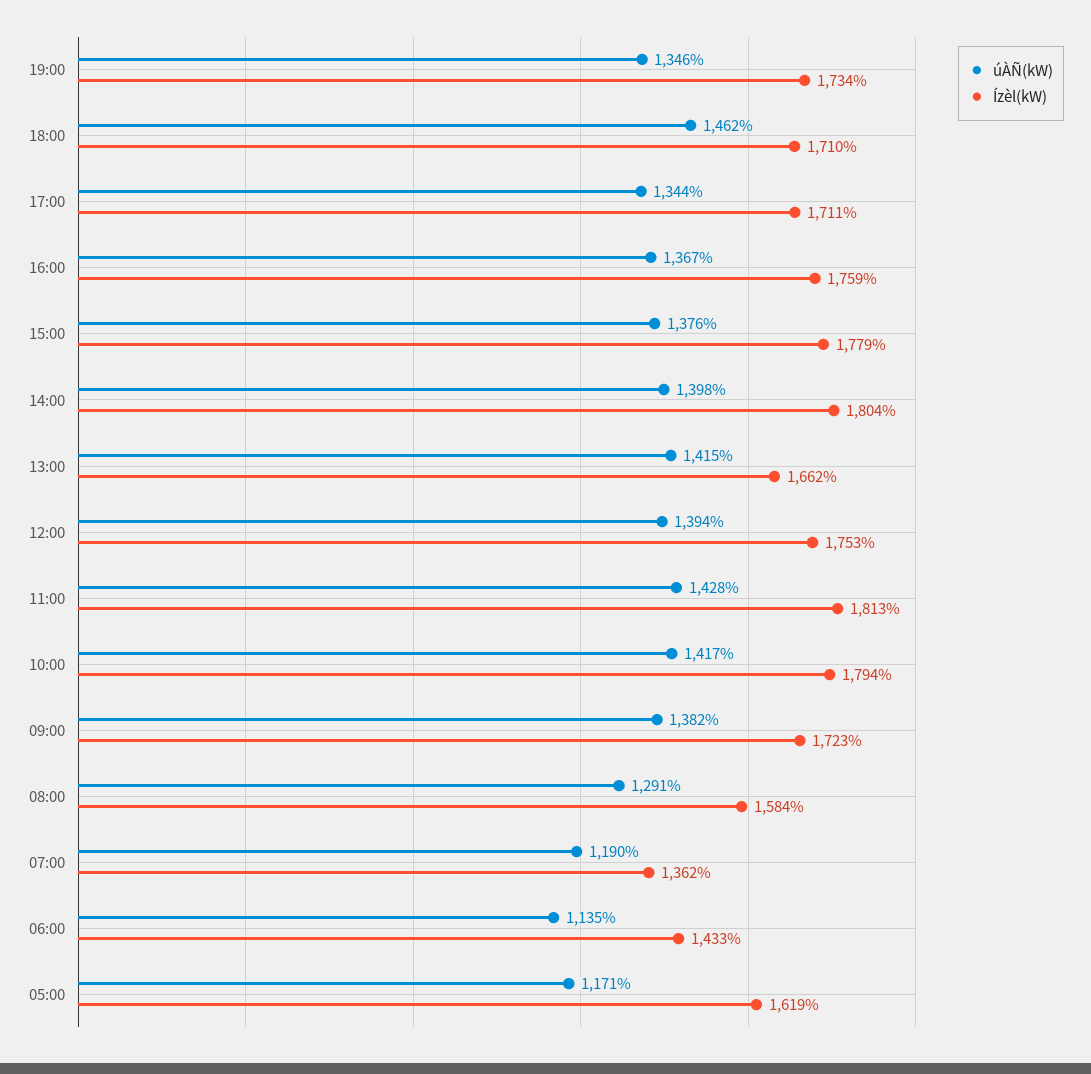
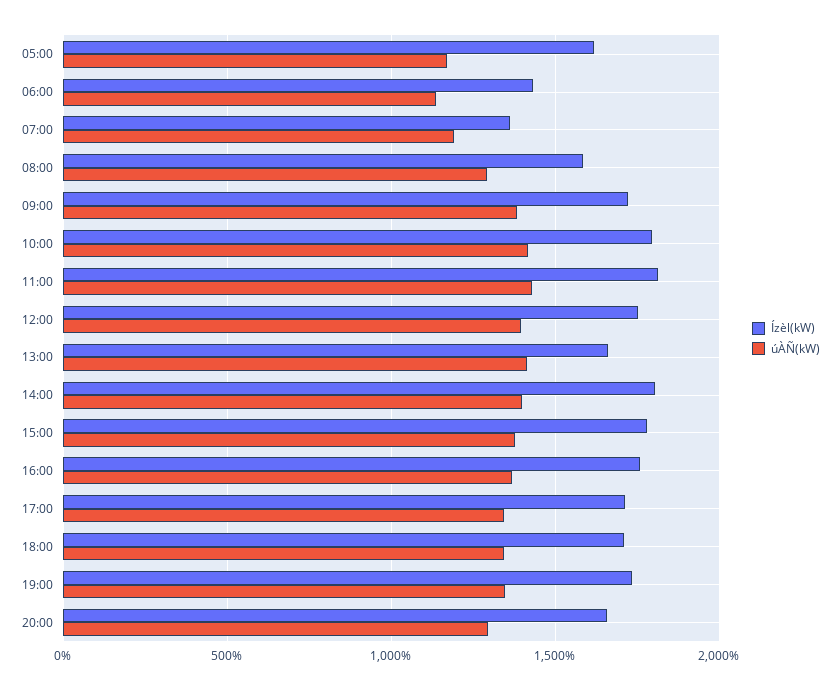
úÀÑ(kW), 18:00: 1462 -> 1350
Ízèl(kW), 20:00: none -> 1650
úÀÑ(kW), 20:00: none -> 1300

